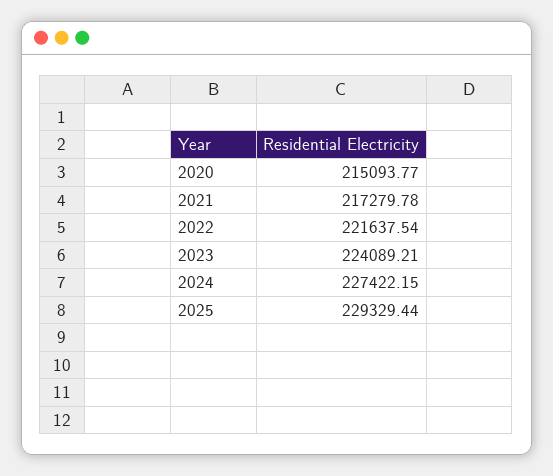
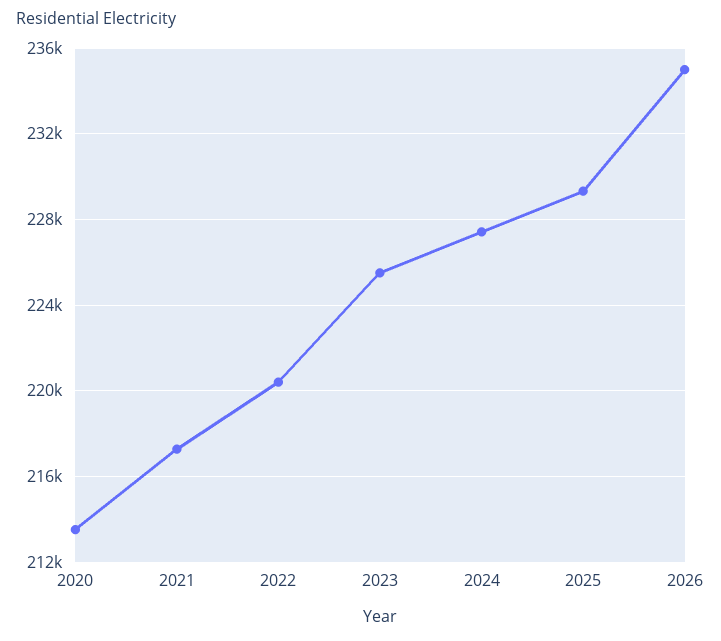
2020: 215093.77 -> 213500
2022: 221637.54 -> 220500
2023: 224089.21 -> 225500
2026: none -> 235000

